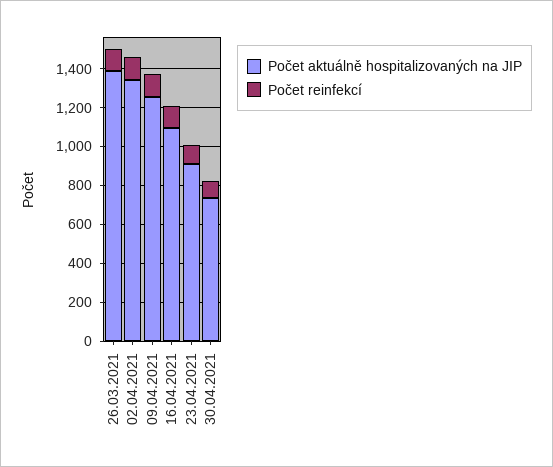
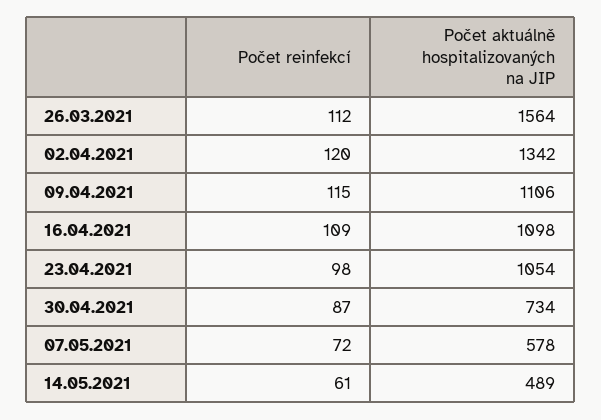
Počet aktuálně hospitalizovaných na JIP, 26.03.2021: 1400 -> 1564
Počet aktuálně hospitalizovaných na JIP, 09.04.2021: 1250 -> 1106
Počet aktuálně hospitalizovaných na JIP, 23.04.2021: 900 -> 1054
Počet reinfekcí, 07.05.2021: none -> 72
Počet aktuálně hospitalizovaných na JIP, 07.05.2021: none -> 578
Počet reinfekcí, 14.05.2021: none -> 61
Počet aktuálně hospitalizovaných na JIP, 14.05.2021: none -> 489

